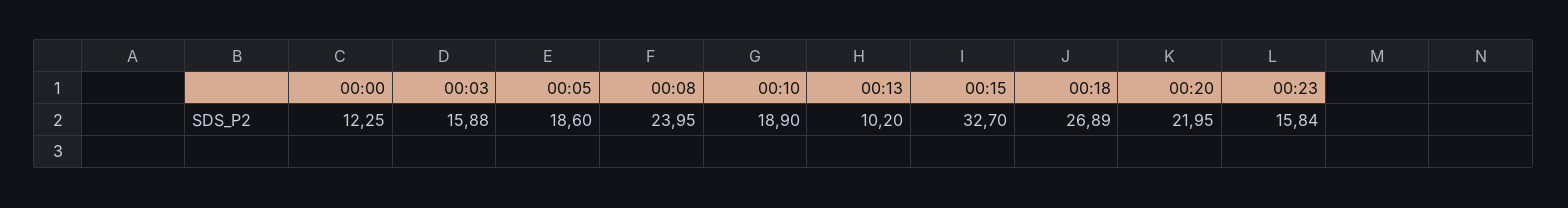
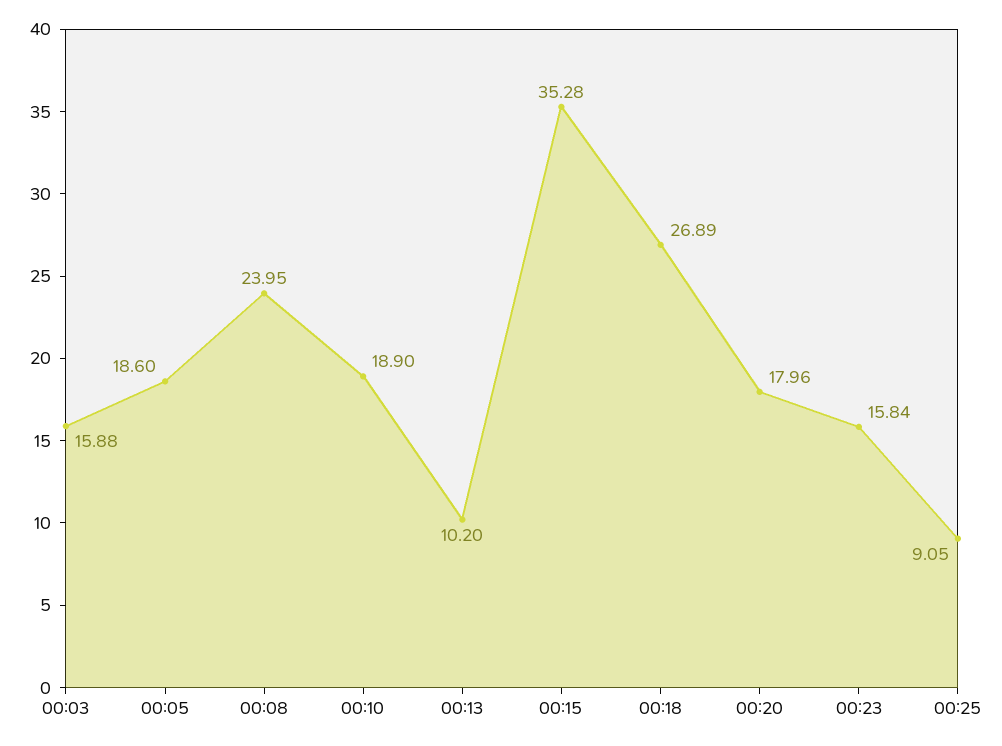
00:00: 12.25 -> none
00:15: 32.7 -> 35.28
00:20: 21.95 -> 17.96
00:25: none -> 9.05

